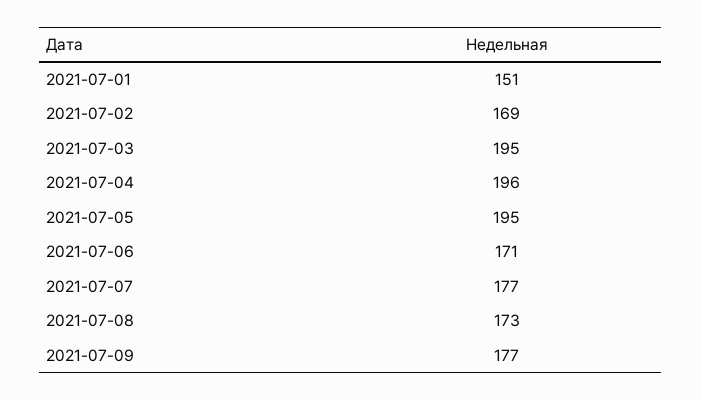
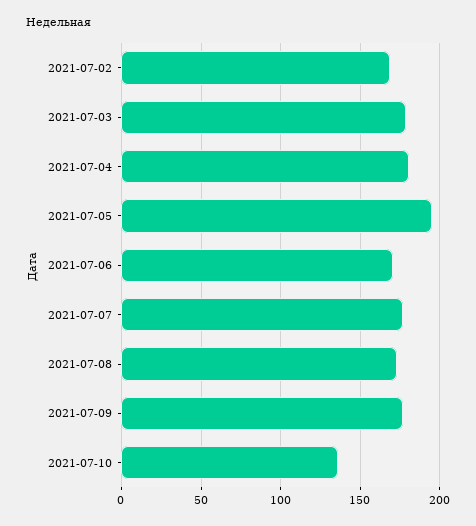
2021-07-01: 151 -> none
2021-07-03: 195 -> 180
2021-07-04: 196 -> 180
2021-07-10: none -> 135

